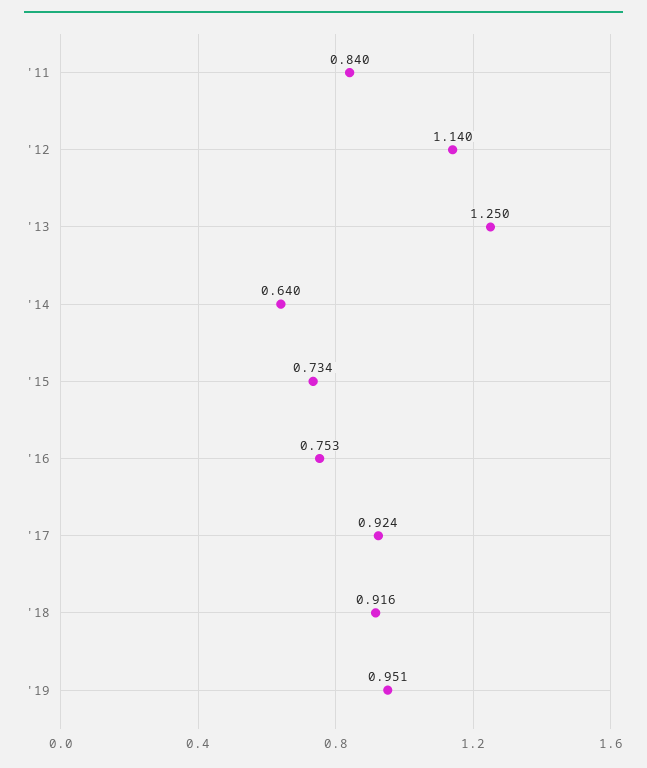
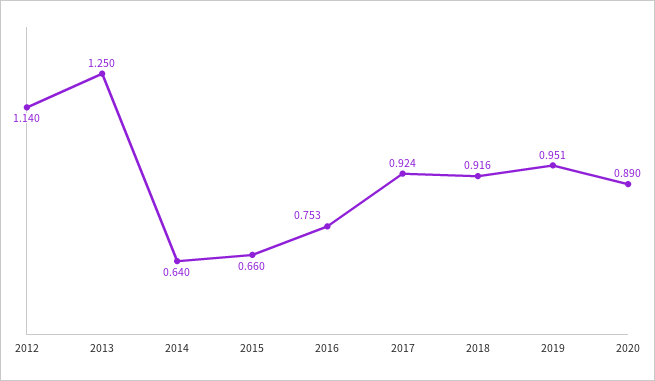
'11: 0.84 -> none
'15: 0.734 -> 0.66
2020: none -> 0.89

